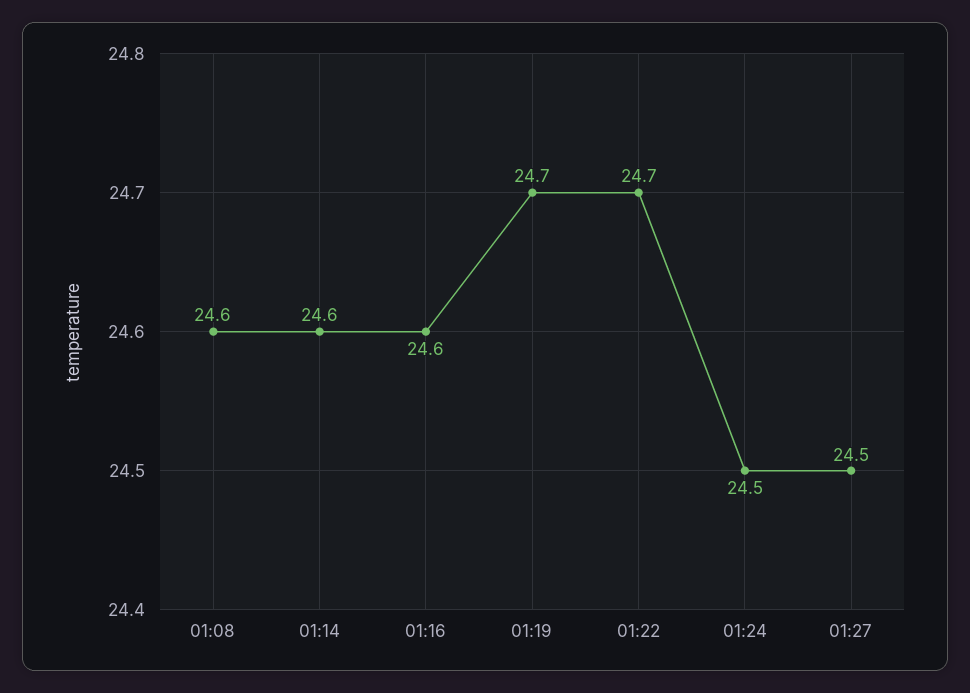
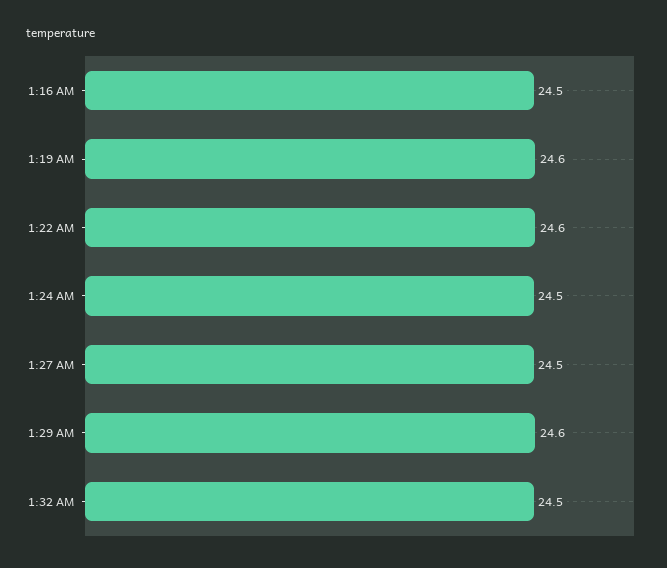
01:08: 24.6 -> none
01:14: 24.6 -> none
01:16: 24.6 -> 24.5
01:19: 24.7 -> 24.6
01:22: 24.7 -> 24.6
1:29 AM: none -> 24.6
1:32 AM: none -> 24.5

